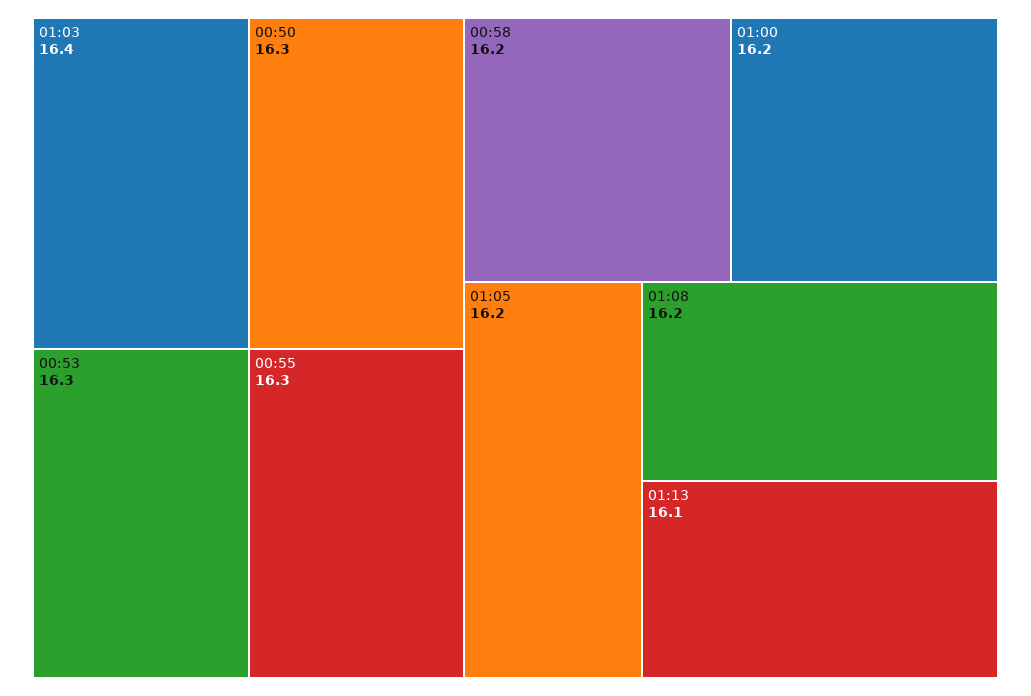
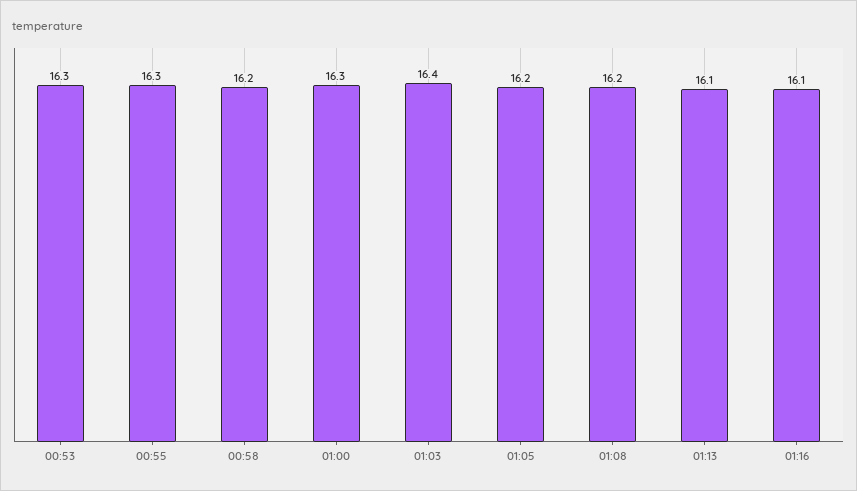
00:50: 16.3 -> none
01:00: 16.2 -> 16.3
01:16: none -> 16.1

